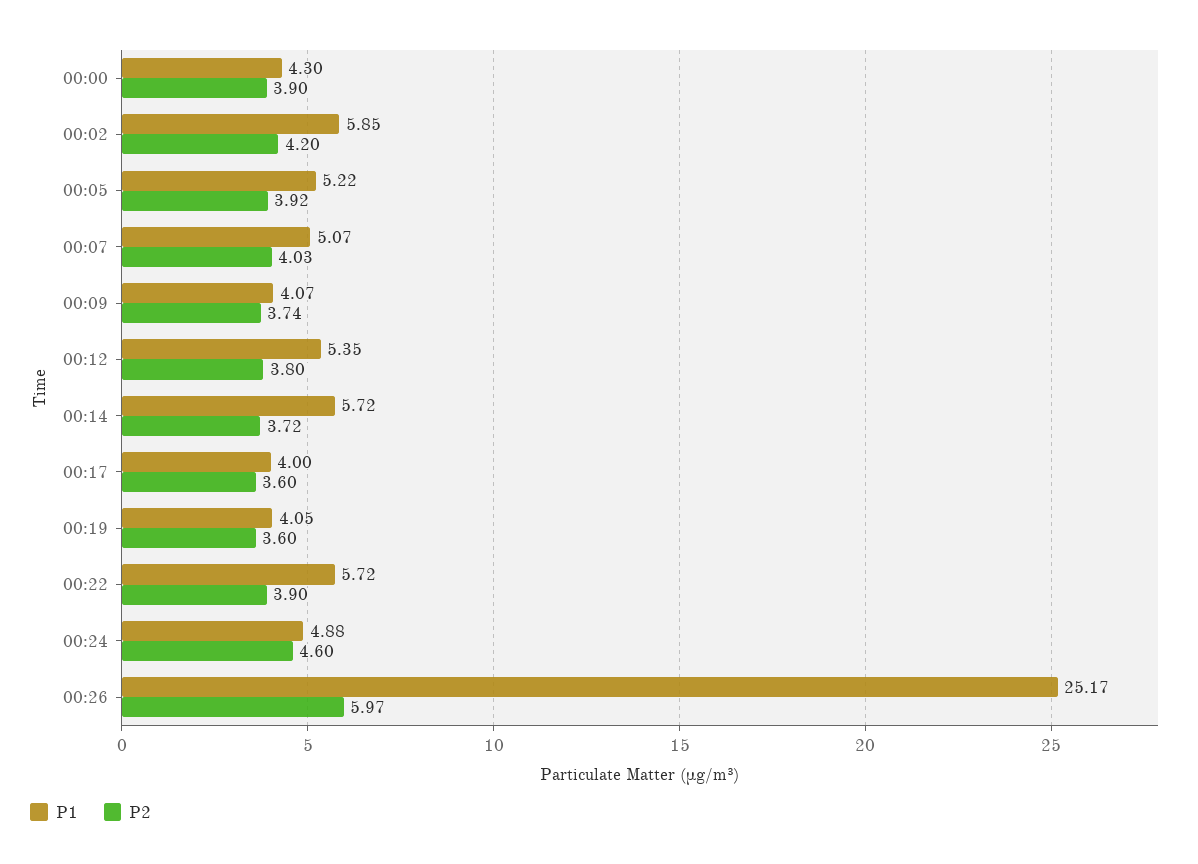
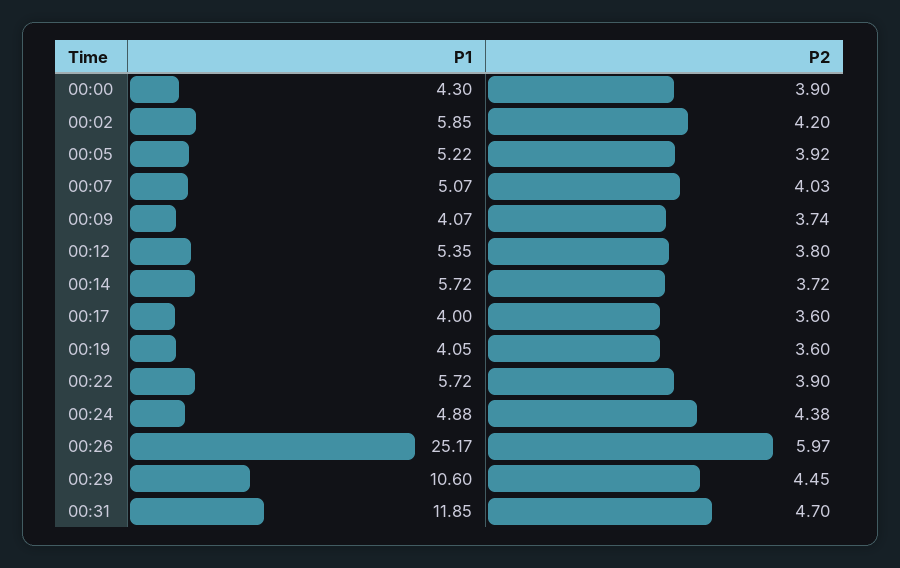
P2, 00:24: 4.6 -> 4.38
P1, 00:29: none -> 10.6
P2, 00:29: none -> 4.45
P1, 00:31: none -> 11.85
P2, 00:31: none -> 4.7

